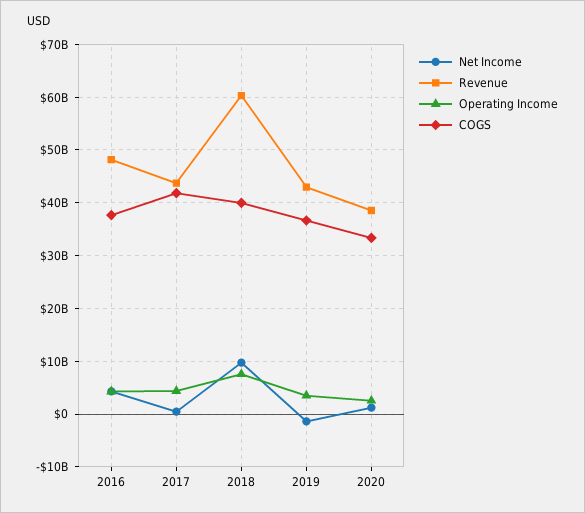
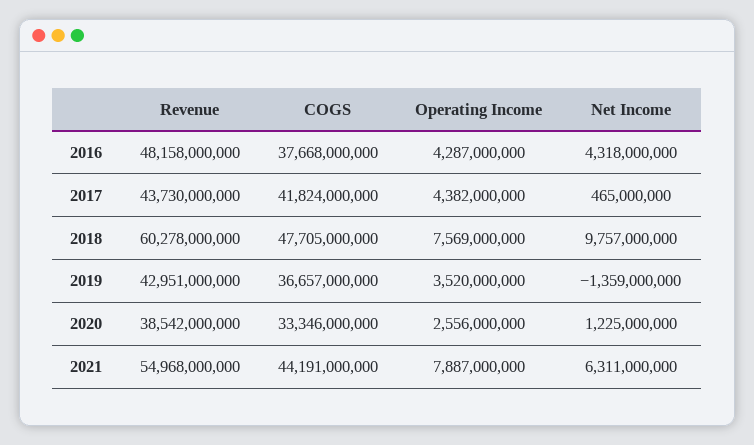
COGS, 2018: 40000000000 -> 47705000000
Revenue, 2021: none -> 54968000000
COGS, 2021: none -> 44191000000
Operating Income, 2021: none -> 7887000000
Net Income, 2021: none -> 6311000000

